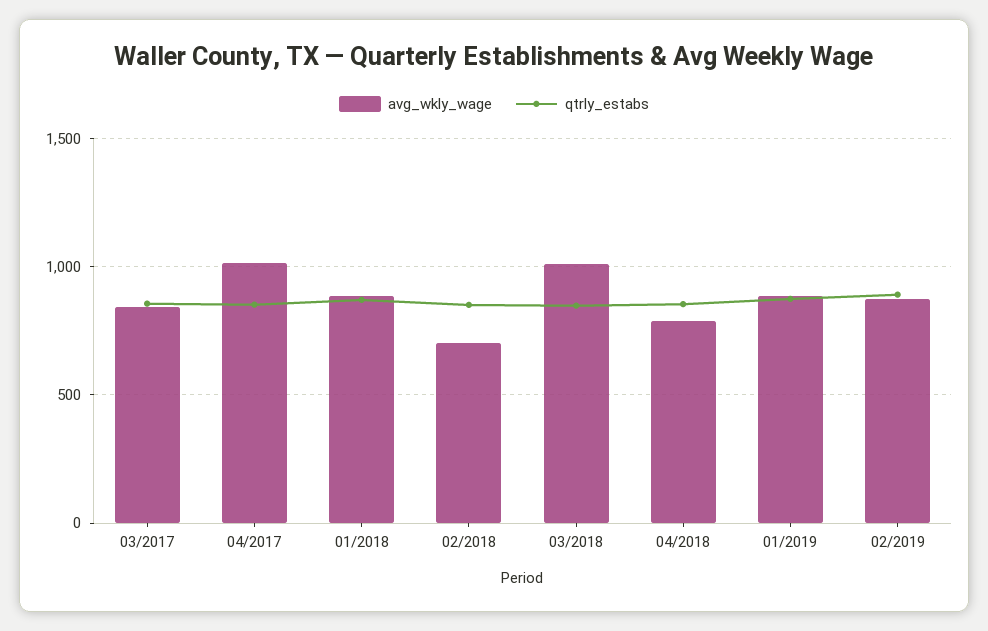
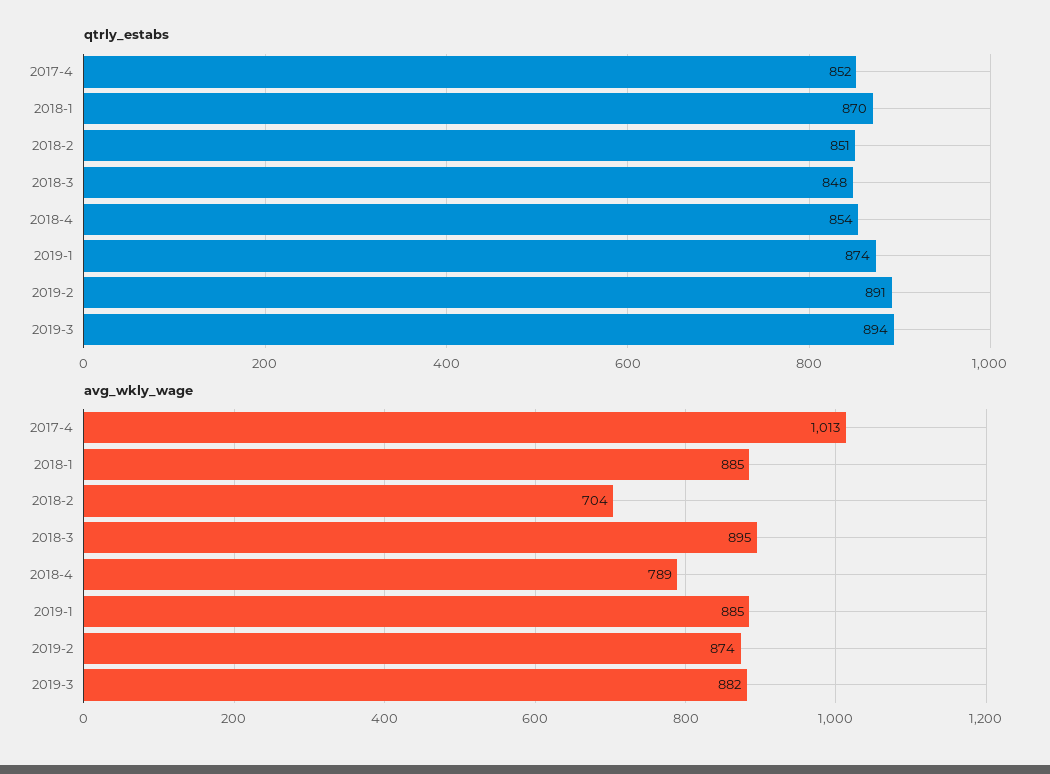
avg_wkly_wage, 03/2017: 850 -> none
qtrly_estabs, 03/2017: 850 -> none
avg_wkly_wage, 03/2018: 1000 -> 895
qtrly_estabs, 2019-3: none -> 894
avg_wkly_wage, 2019-3: none -> 882

